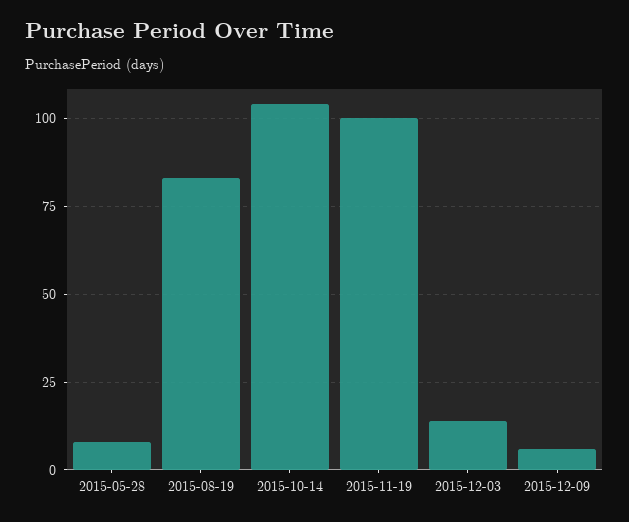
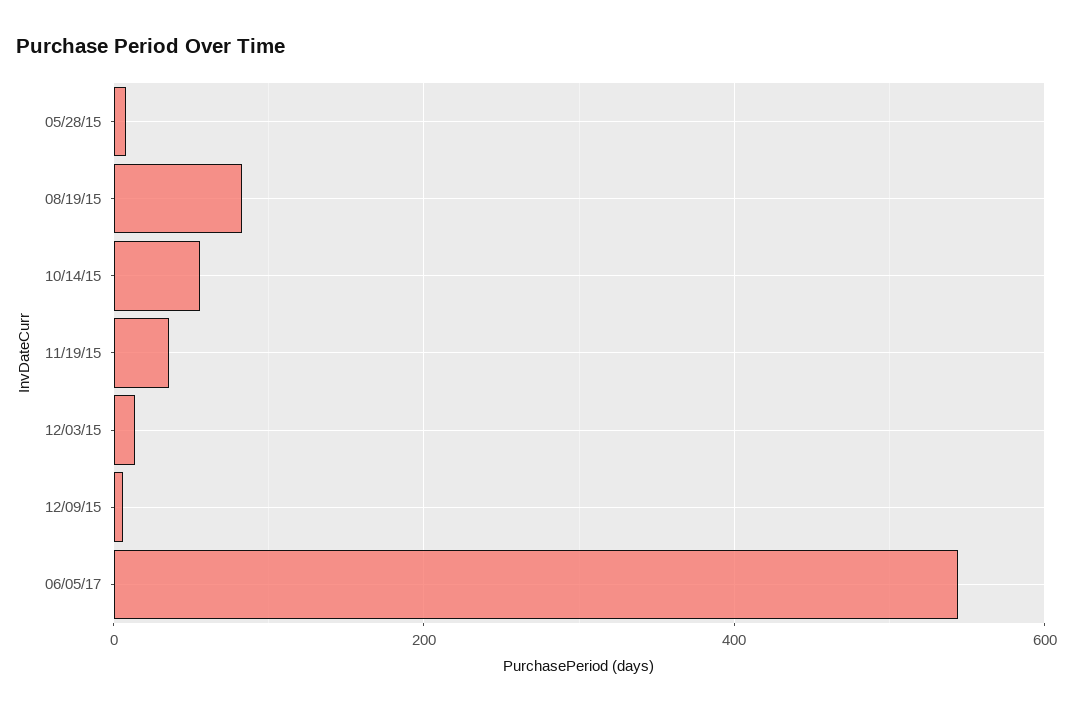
2015-10-14: 105 -> 60
2015-11-19: 100 -> 40
06/05/17: none -> 540

